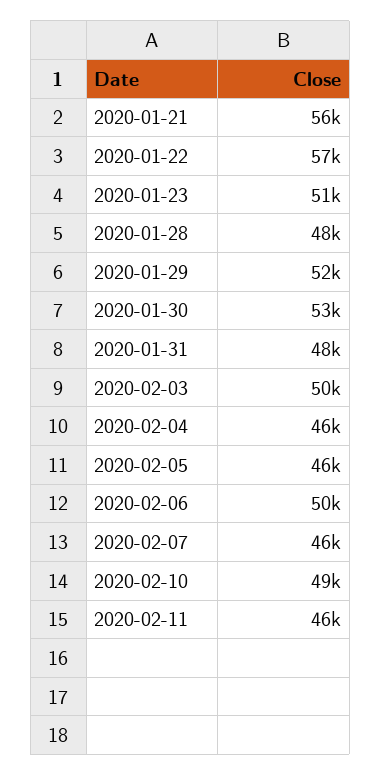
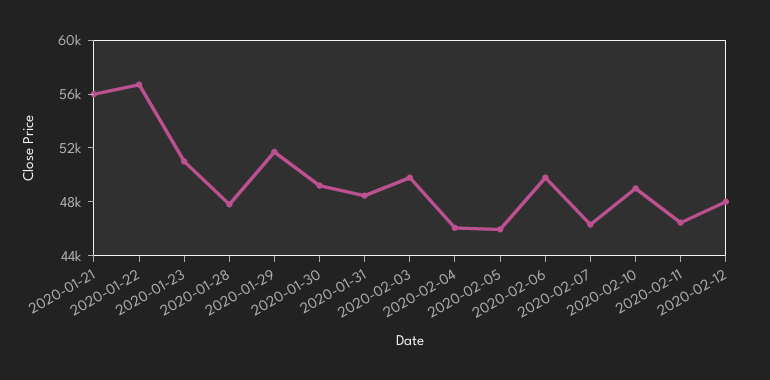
2020-01-30: 53000 -> 49000
2020-02-12: none -> 48000

